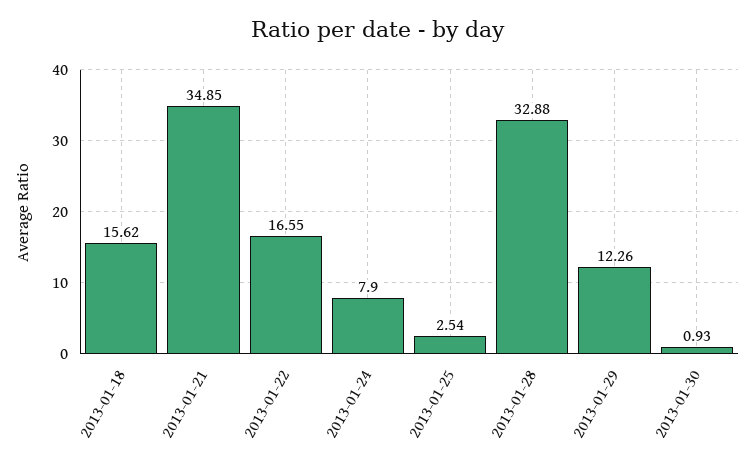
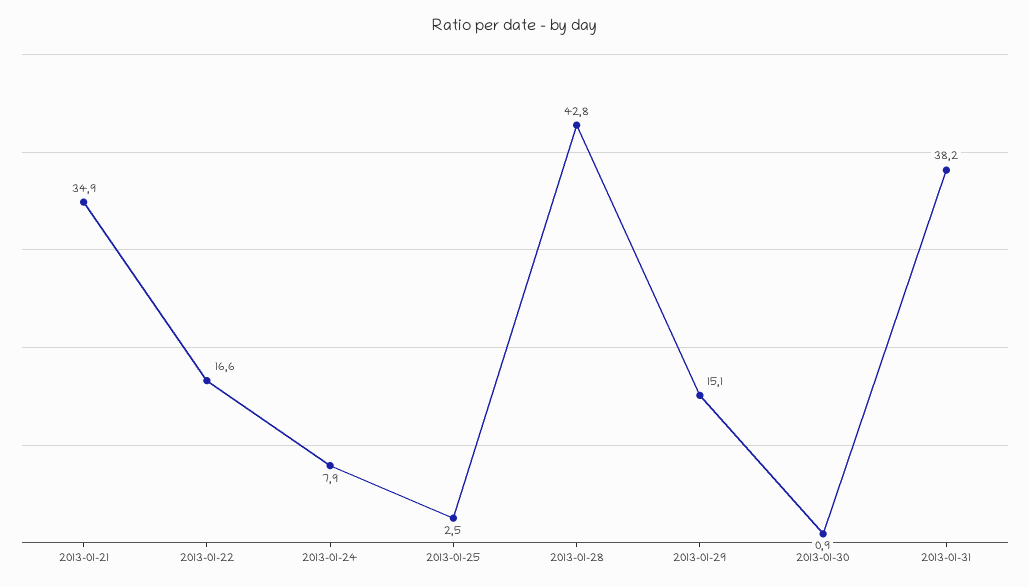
2013-01-18: 15.62 -> none
2013-01-28: 32.88 -> 42.8
2013-01-29: 12.26 -> 15.1
2013-01-31: none -> 38.2

